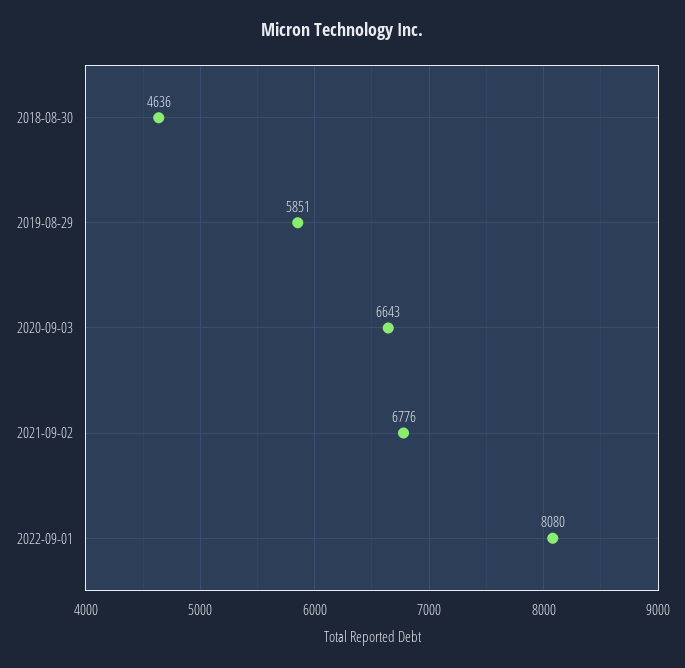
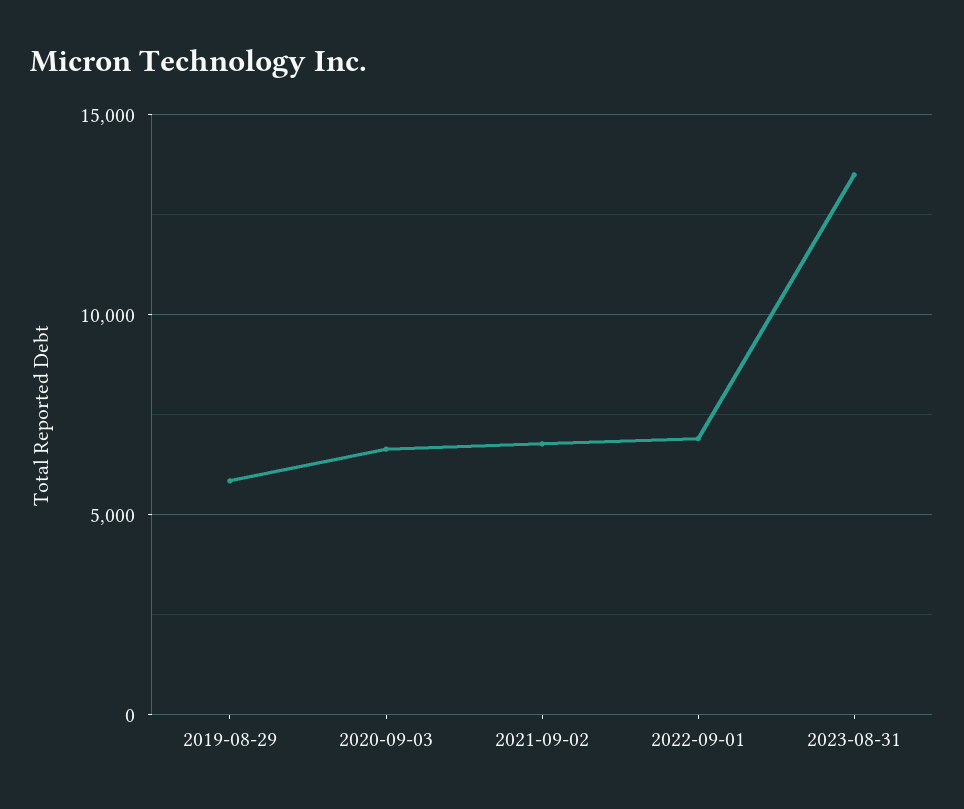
2018-08-30: 4636 -> none
2022-09-01: 8080 -> 7000
2023-08-31: none -> 13500

